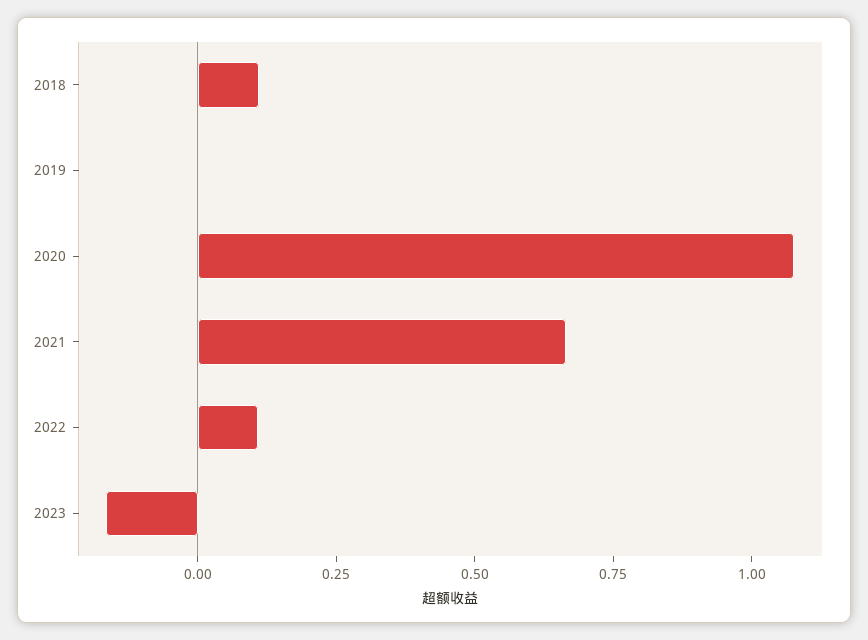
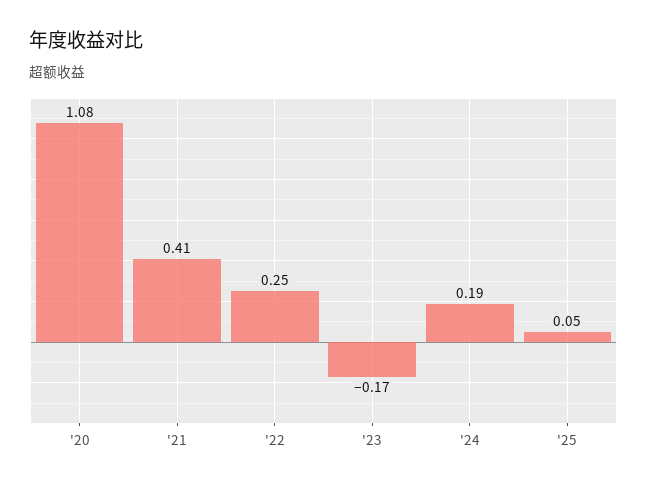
2018: 0.1 -> none
2019: 0 -> none
2021: 0.65 -> 0.41
2022: 0.1 -> 0.25
'24: none -> 0.19
'25: none -> 0.05

